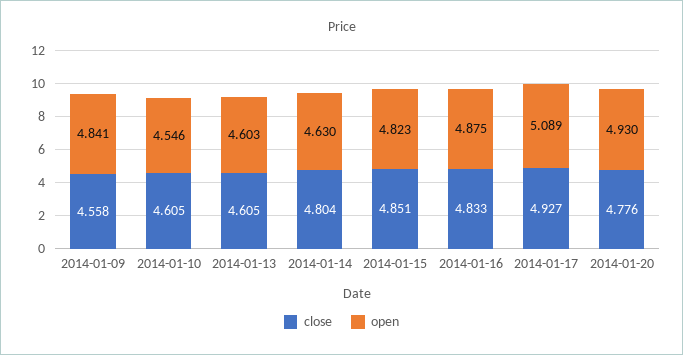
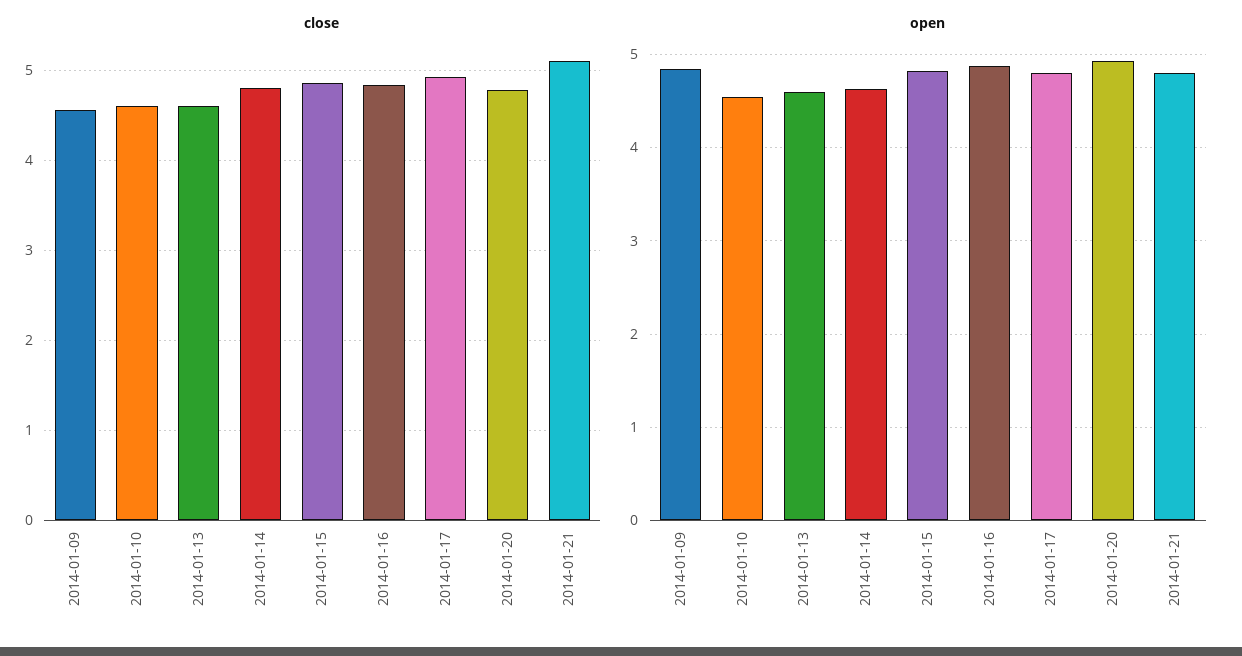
open, 2014-01-17: 5.089 -> 4.8
close, 2014-01-21: none -> 5.1
open, 2014-01-21: none -> 4.8

